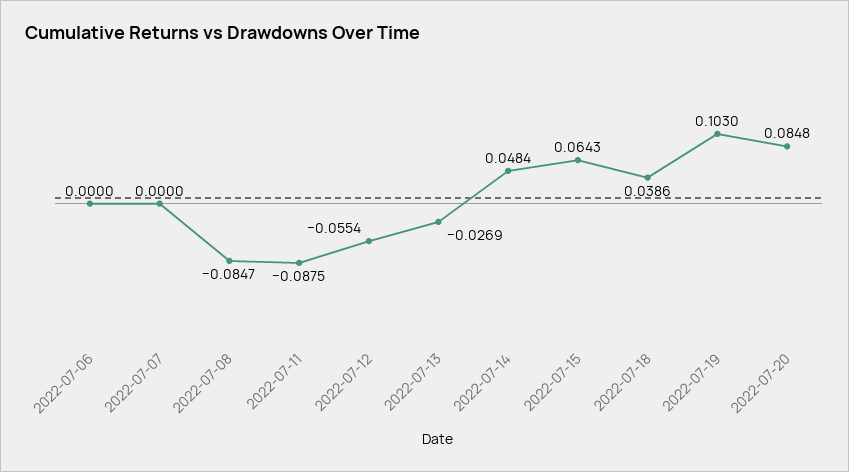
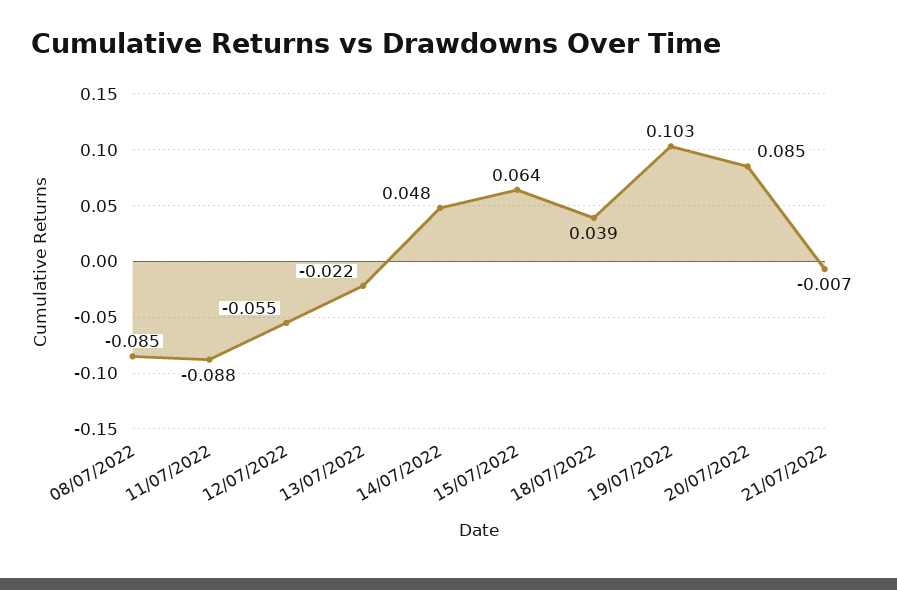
2022-07-06: 0 -> none
2022-07-07: 0 -> none
2022-07-13: -0.0269 -> -0.022
21/07/2022: none -> -0.007

